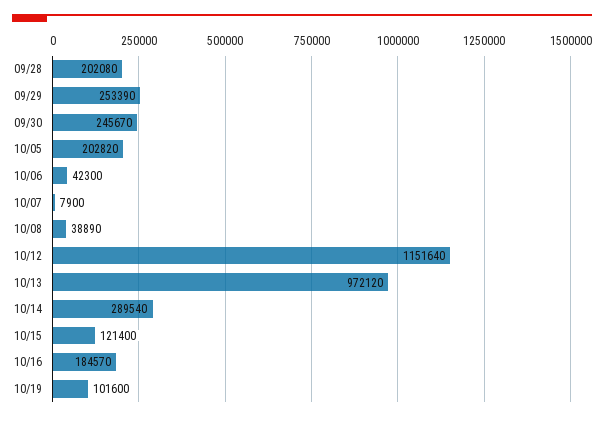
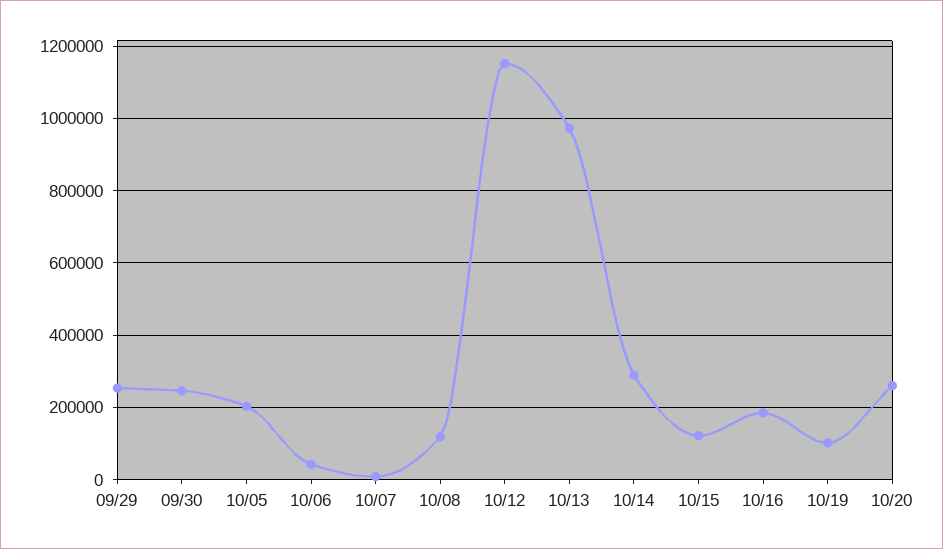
09/28: 202080 -> none
10/08: 38890 -> 120000
10/20: none -> 260000

